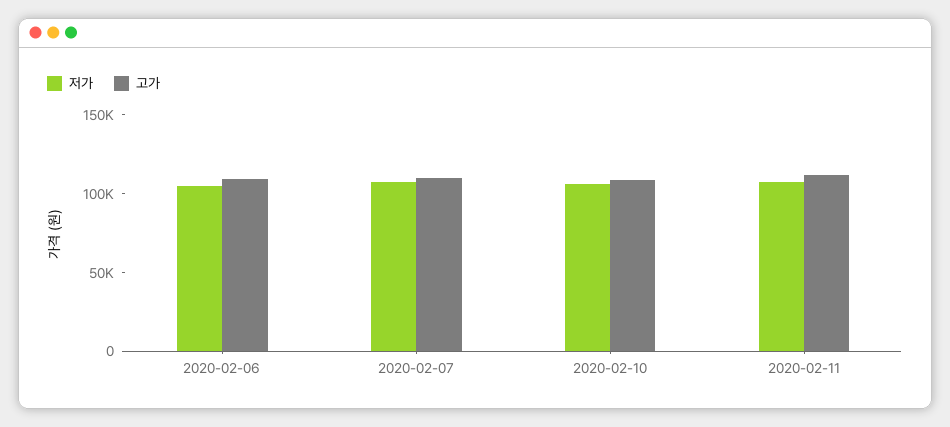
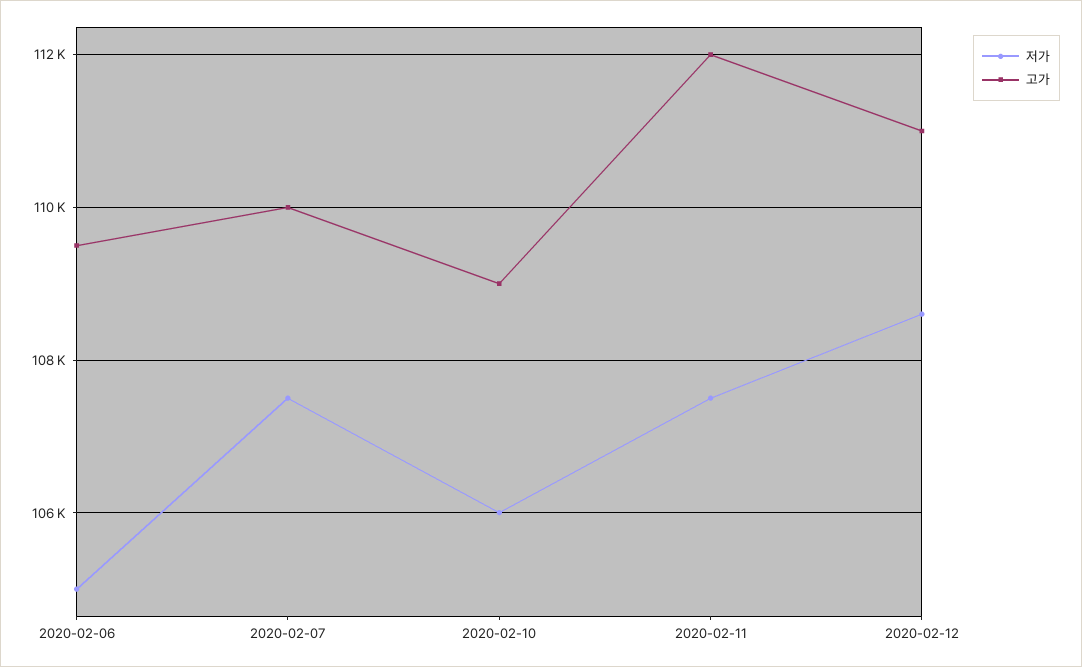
저가, 2020-02-12: none -> 108600
고가, 2020-02-12: none -> 111000

